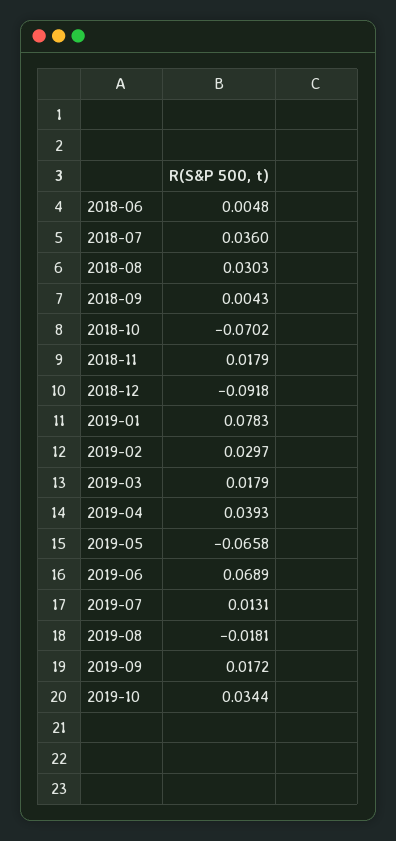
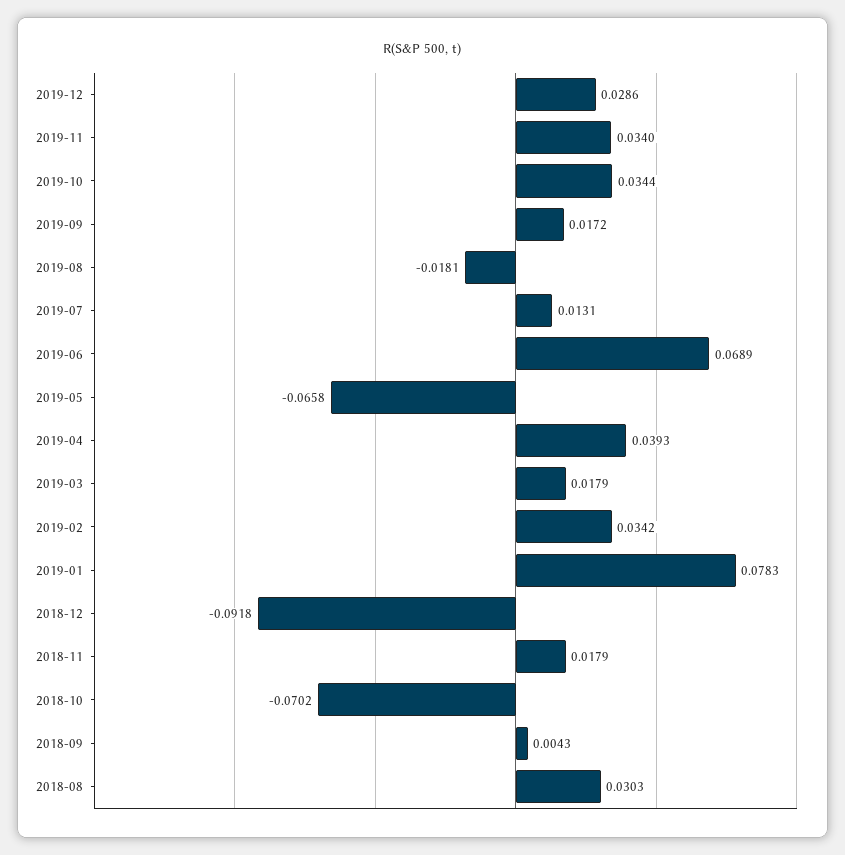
2018-06: 0.0048 -> none
2018-07: 0.036 -> none
2019-02: 0.0297 -> 0.0342
2019-12: none -> 0.0286
2019-11: none -> 0.034

